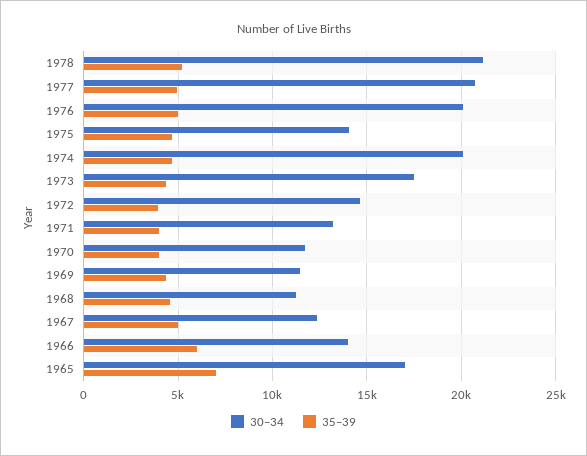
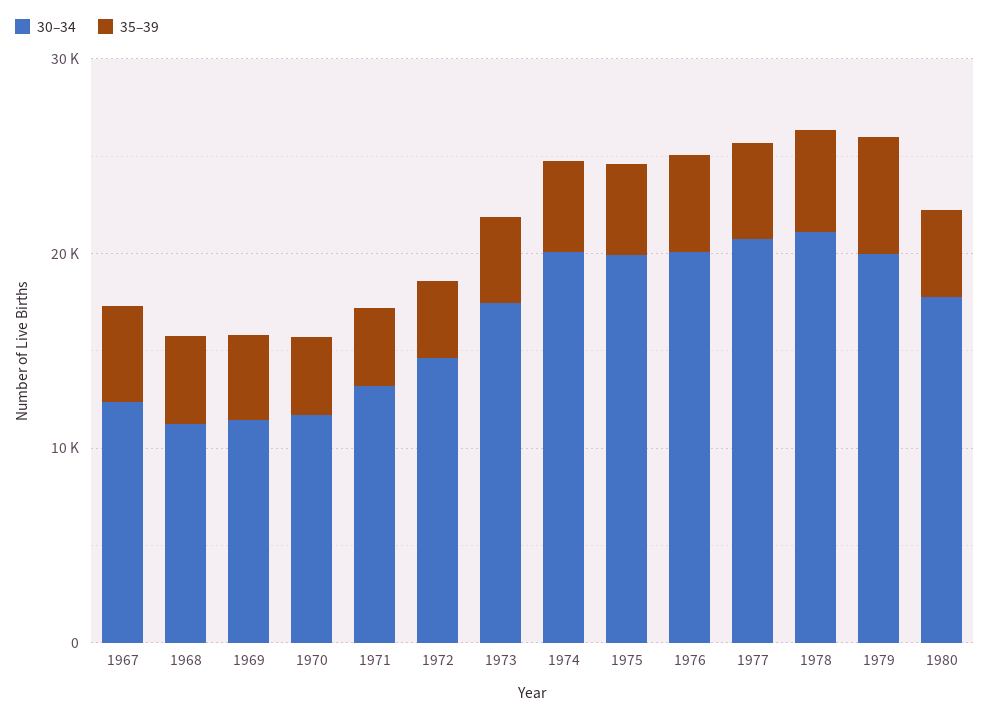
30–34, 1975: 14000 -> 20000
30–34, 1966: 14000 -> none
35–39, 1966: 6000 -> none
30–34, 1965: 17000 -> none
35–39, 1965: 7000 -> none
30–34, 1979: none -> 20000
35–39, 1979: none -> 6000
30–34, 1980: none -> 18000
35–39, 1980: none -> 4000

